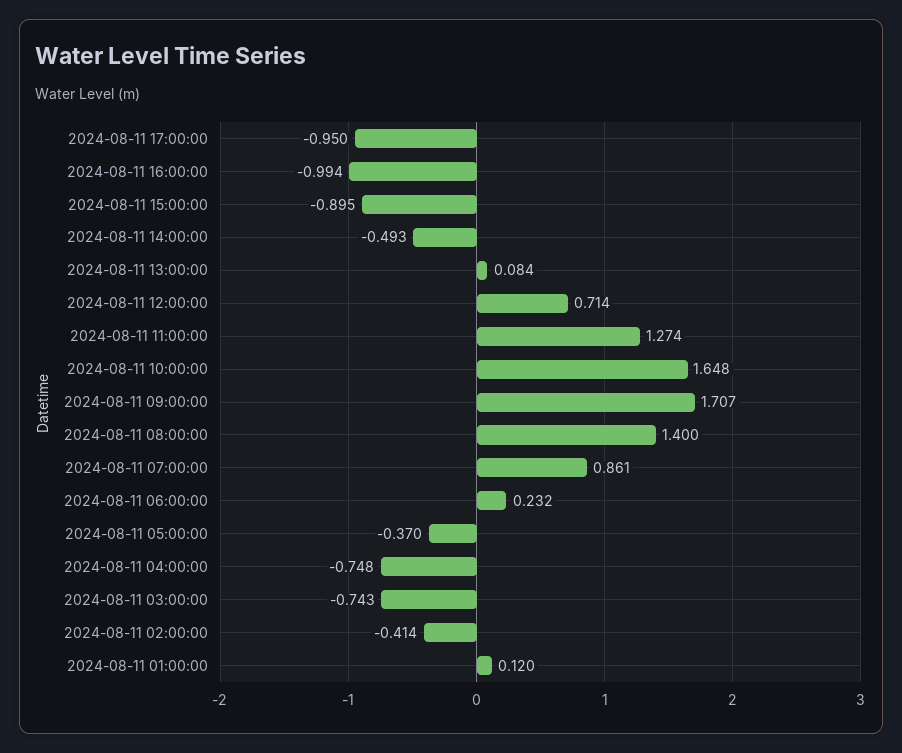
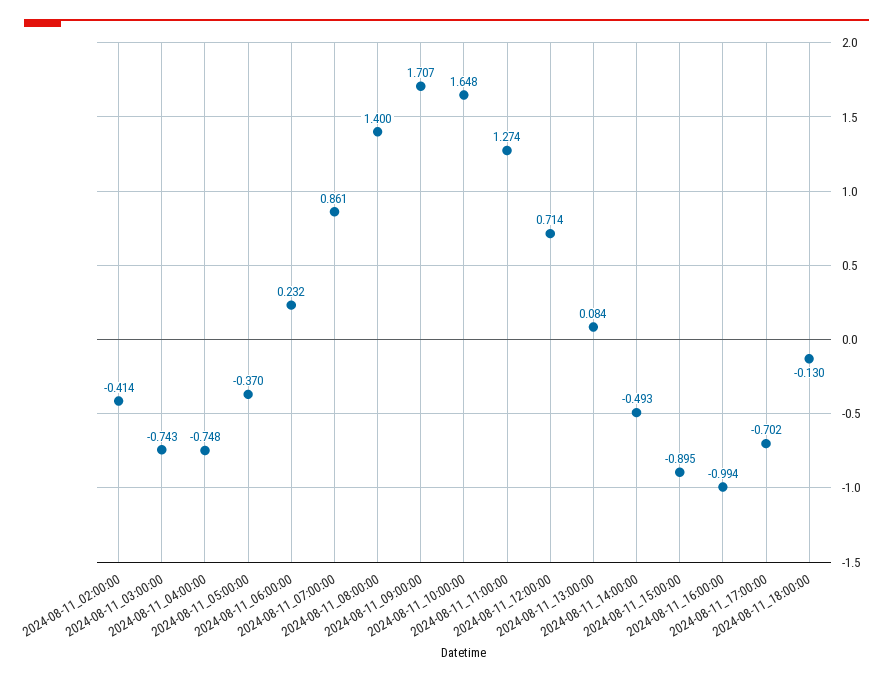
2024-08-11 17:00:00: -0.95 -> -0.702
2024-08-11 01:00:00: 0.12 -> none
2024-08-11_18:00:00: none -> -0.13

